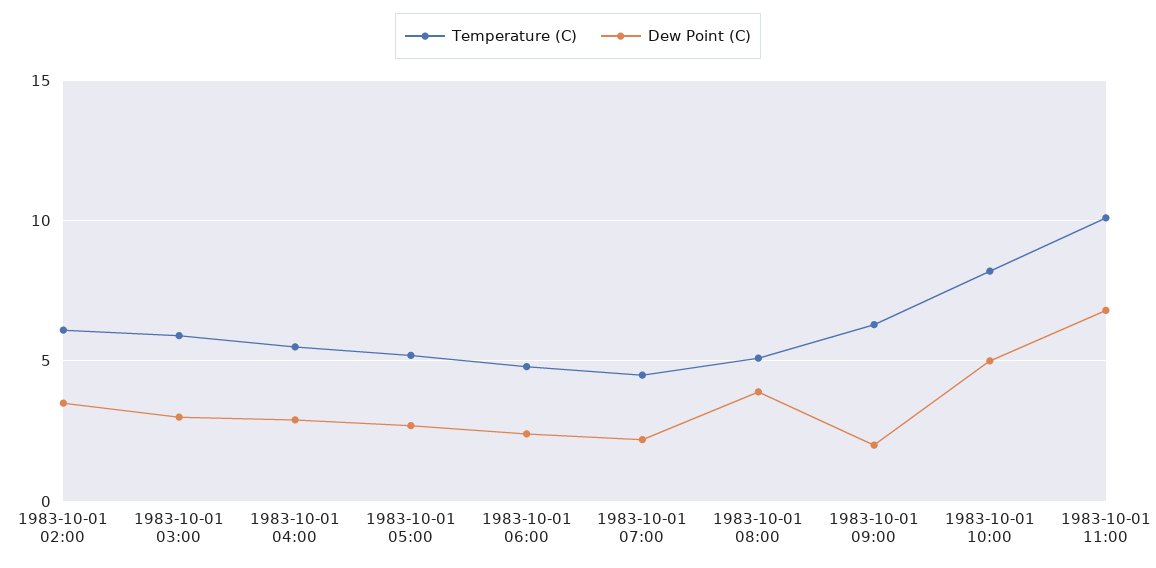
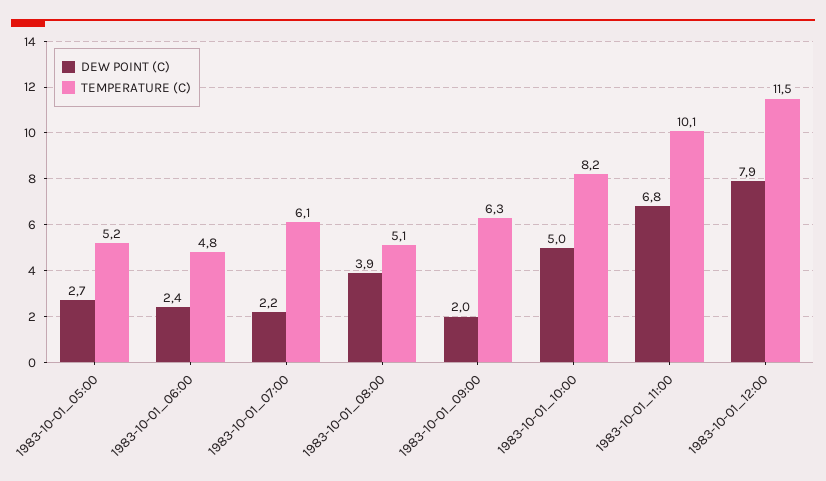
Temperature (C), 1983-10-01 02:00: 6 -> none
Dew Point (C), 1983-10-01 02:00: 3.5 -> none
Temperature (C), 1983-10-01 03:00: 6 -> none
Dew Point (C), 1983-10-01 03:00: 3 -> none
Temperature (C), 1983-10-01 04:00: 5.5 -> none
Dew Point (C), 1983-10-01 04:00: 3 -> none
Temperature (C), 1983-10-01 07:00: 4.5 -> 6.1
Dew Point (C), 1983-10-01_12:00: none -> 7.9
Temperature (C), 1983-10-01_12:00: none -> 11.5

